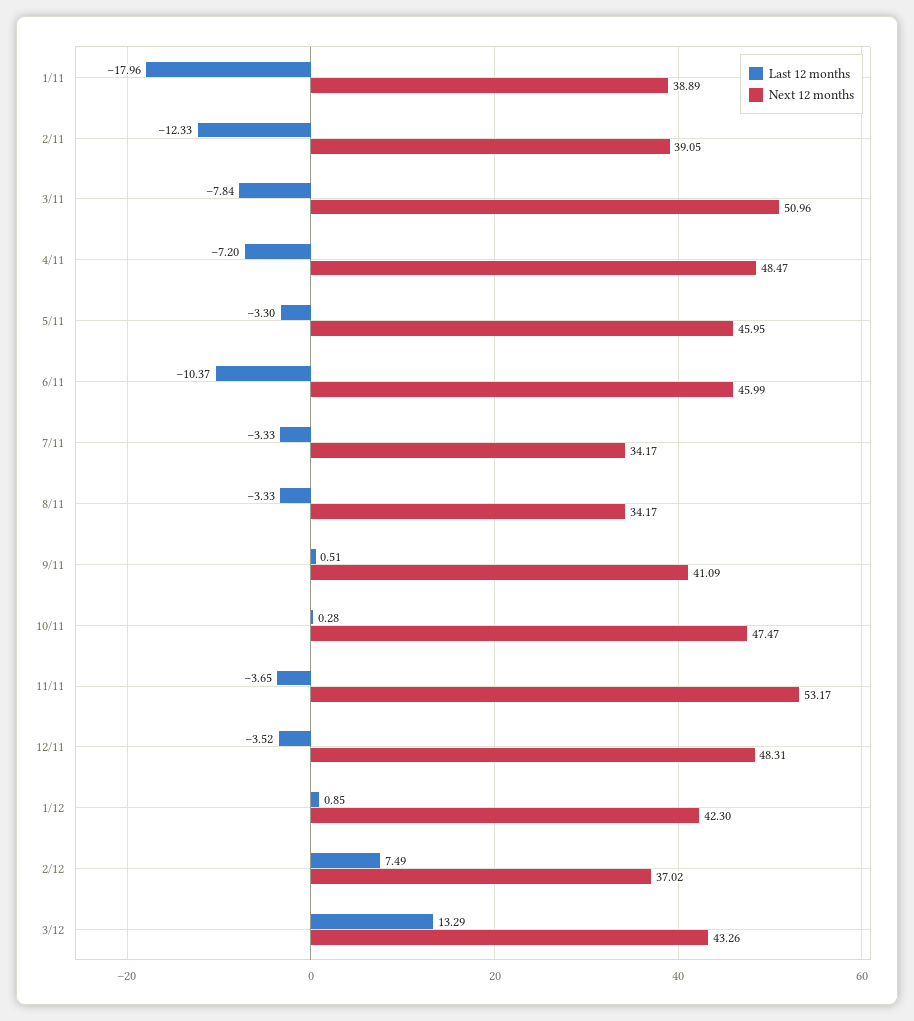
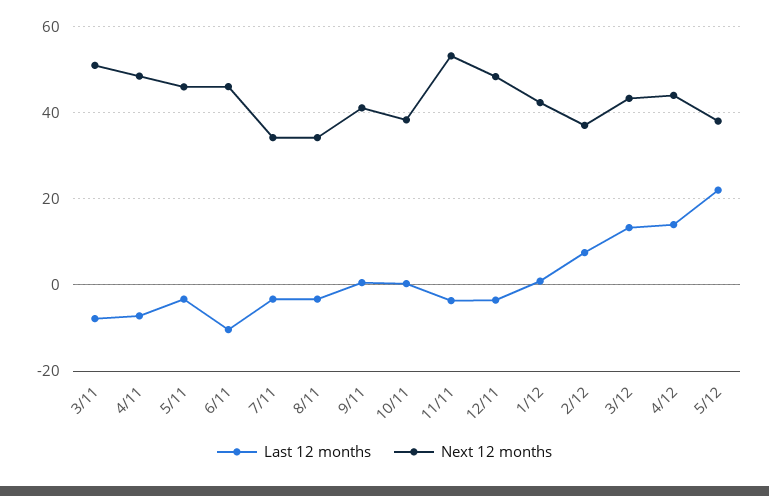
Last 12 months, 1/11: -17.96 -> none
Next 12 months, 1/11: 38.89 -> none
Last 12 months, 2/11: -12.33 -> none
Next 12 months, 2/11: 39.05 -> none
Next 12 months, 10/11: 47.47 -> 38
Last 12 months, 4/12: none -> 14
Next 12 months, 4/12: none -> 44
Last 12 months, 5/12: none -> 22
Next 12 months, 5/12: none -> 38

